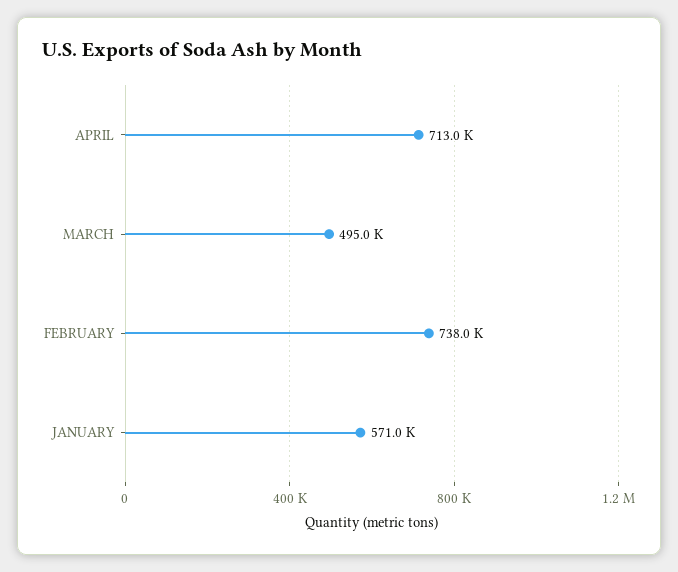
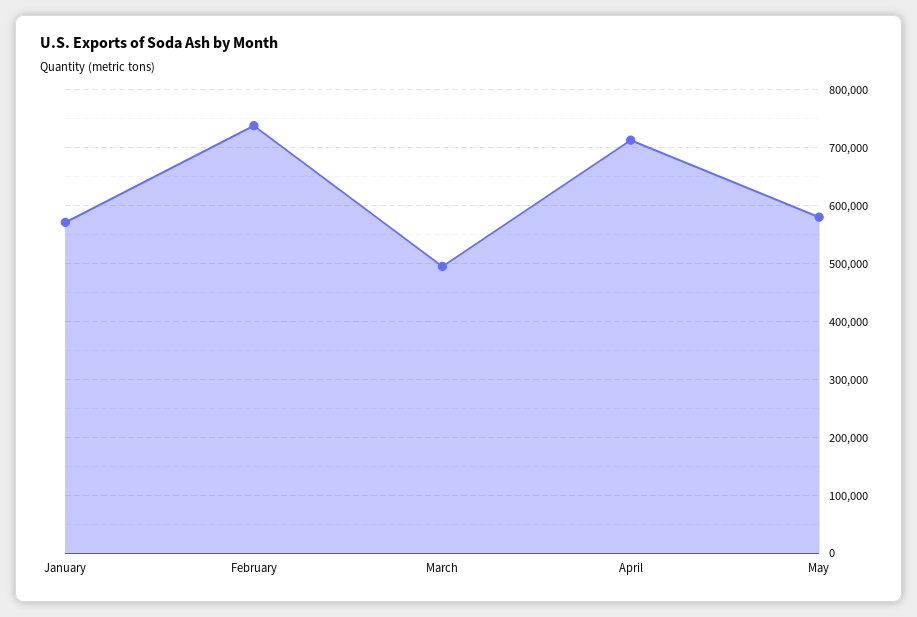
May: none -> 580000

